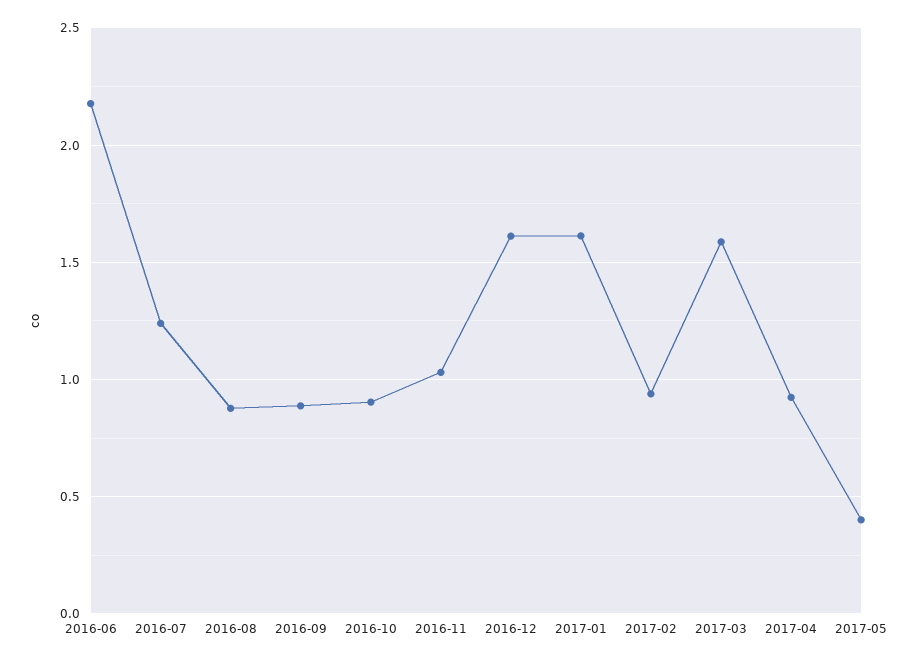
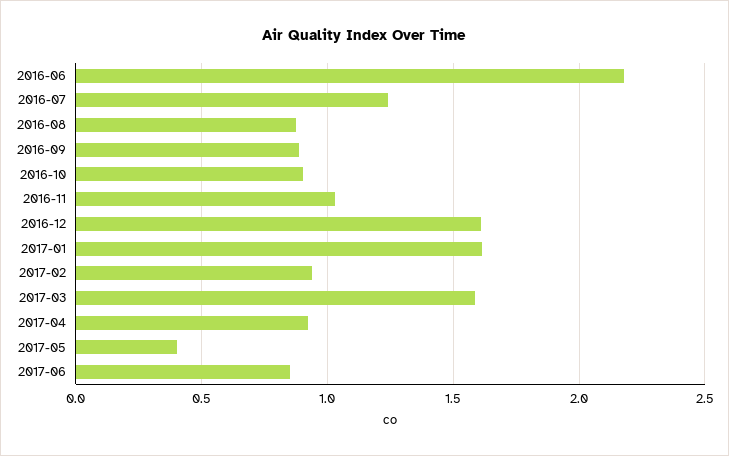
2017-06: none -> 0.85

